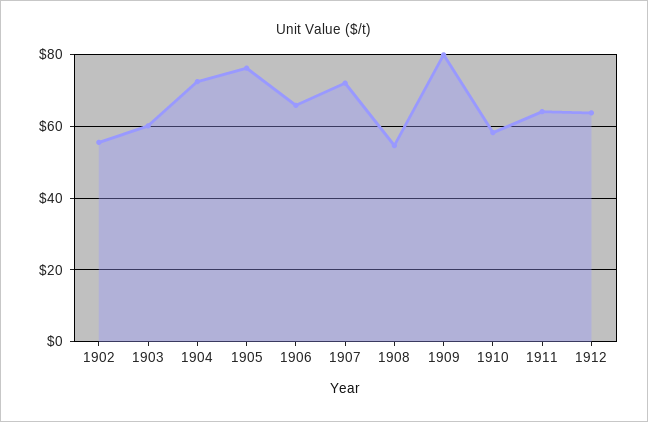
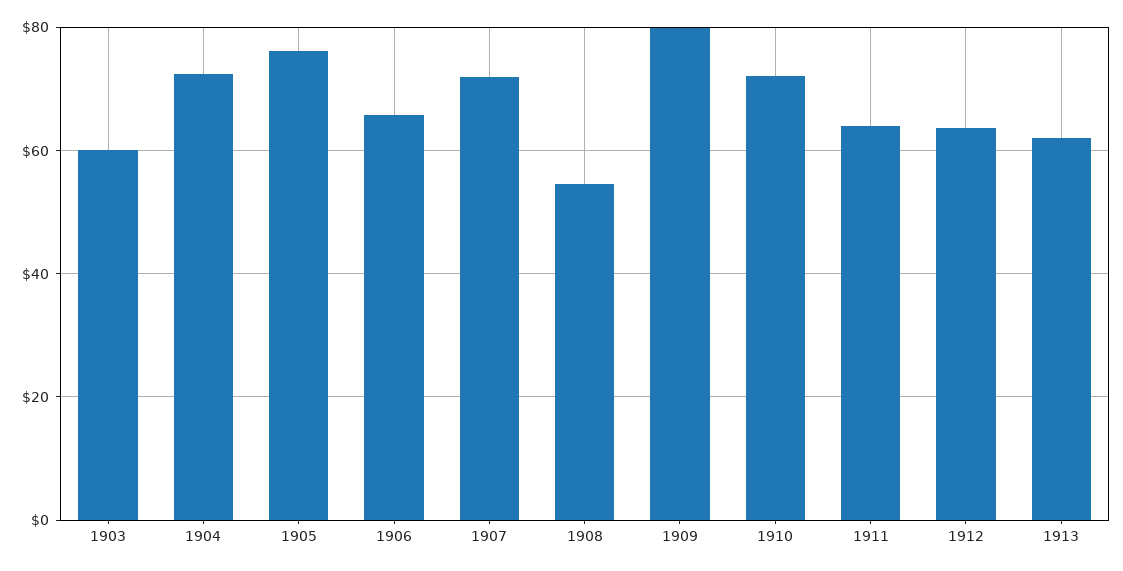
1902: 56 -> none
1910: 58 -> 72
1913: none -> 62

